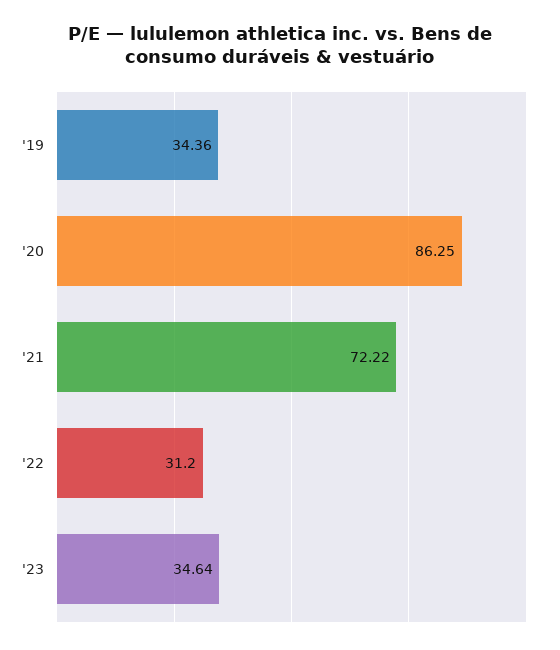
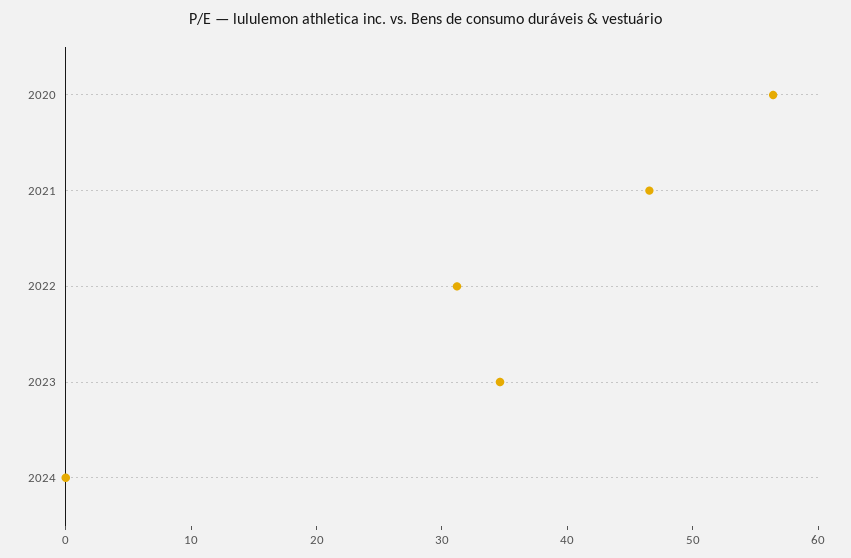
'19: 34.36 -> none
'20: 86.25 -> 56
'21: 72.22 -> 46
2024: none -> 0

